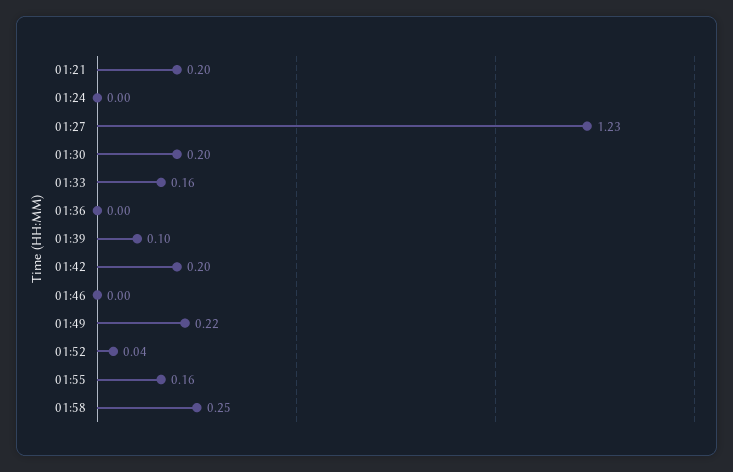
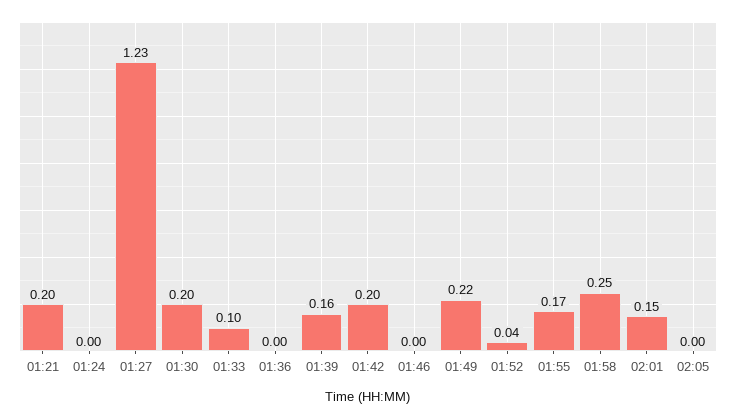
01:33: 0.16 -> 0.1
01:39: 0.1 -> 0.16
01:55: 0.16 -> 0.17
02:01: none -> 0.15
02:05: none -> 0

